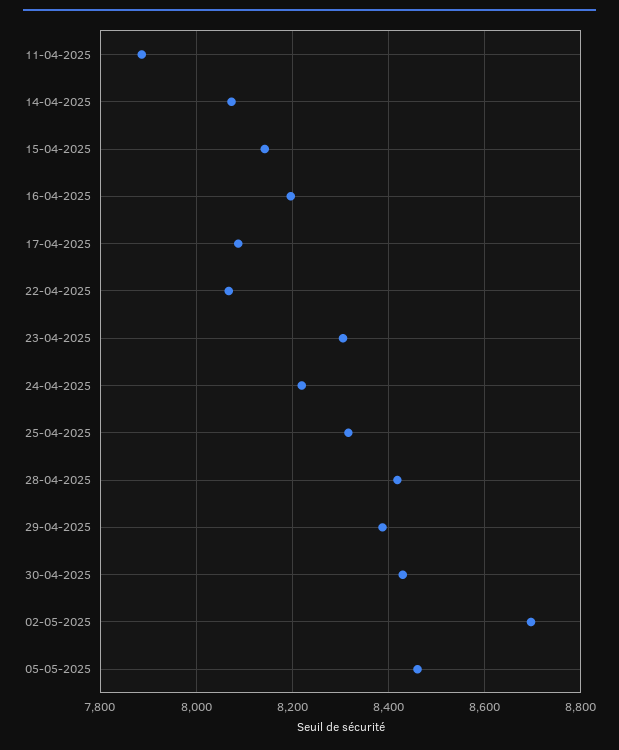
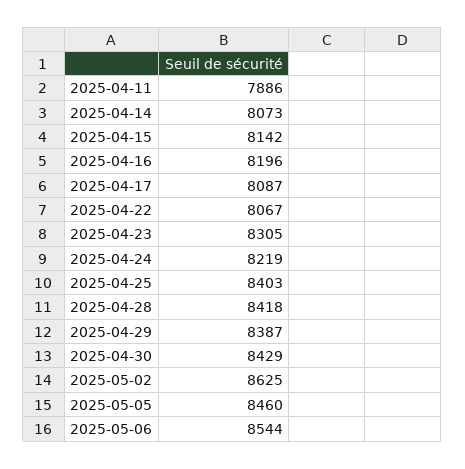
25-04-2025: 8320 -> 8403
02-05-2025: 8700 -> 8625
2025-05-06: none -> 8544

